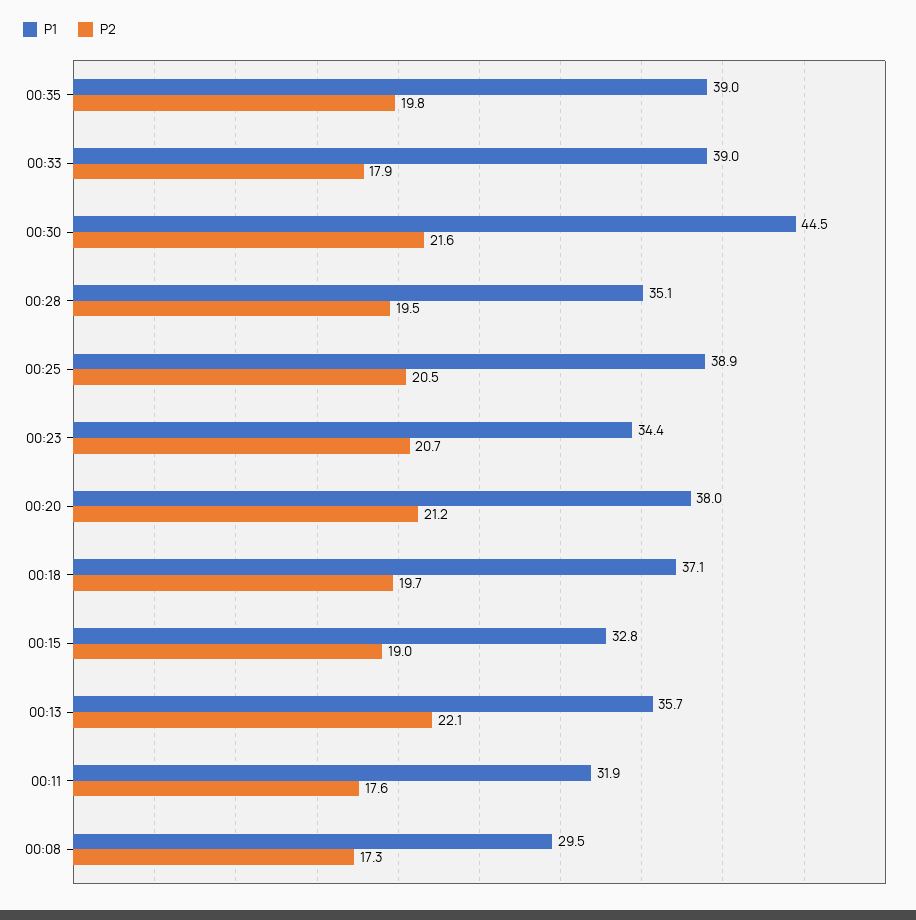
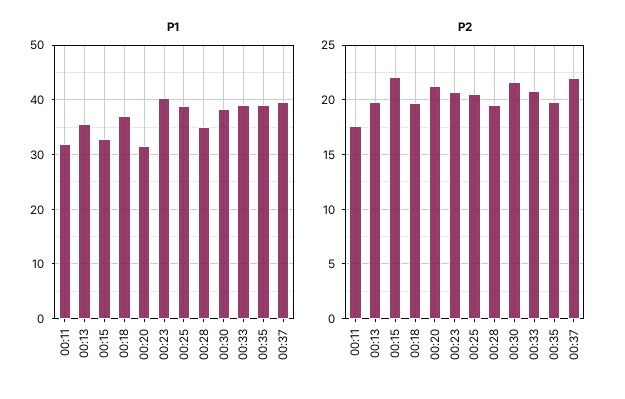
P2, 00:33: 17.9 -> 21
P1, 00:30: 44.5 -> 38
P1, 00:23: 34.4 -> 40
P1, 00:20: 38 -> 32
P2, 00:15: 19 -> 22
P2, 00:13: 22.1 -> 20
P1, 00:08: 29.5 -> none
P2, 00:08: 17.3 -> none
P1, 00:37: none -> 40
P2, 00:37: none -> 22

